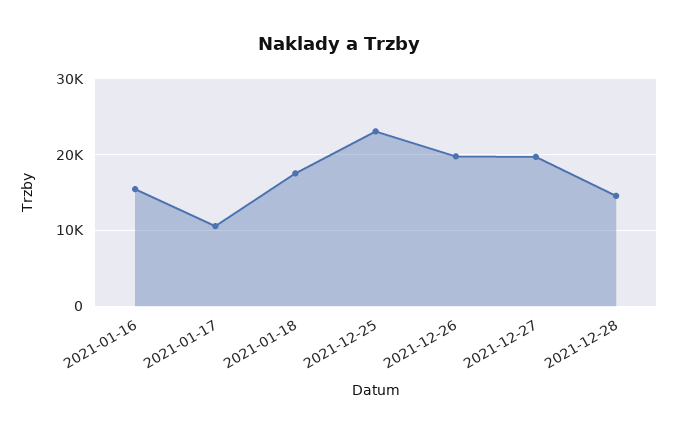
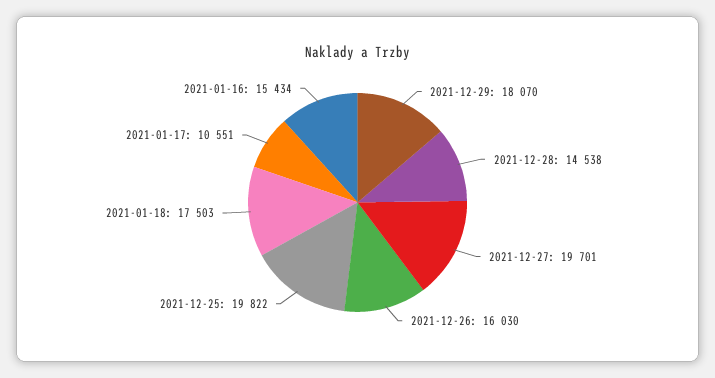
2021-12-25: 23000 -> 19822
2021-12-26: 20000 -> 16030
2021-12-29: none -> 18070

